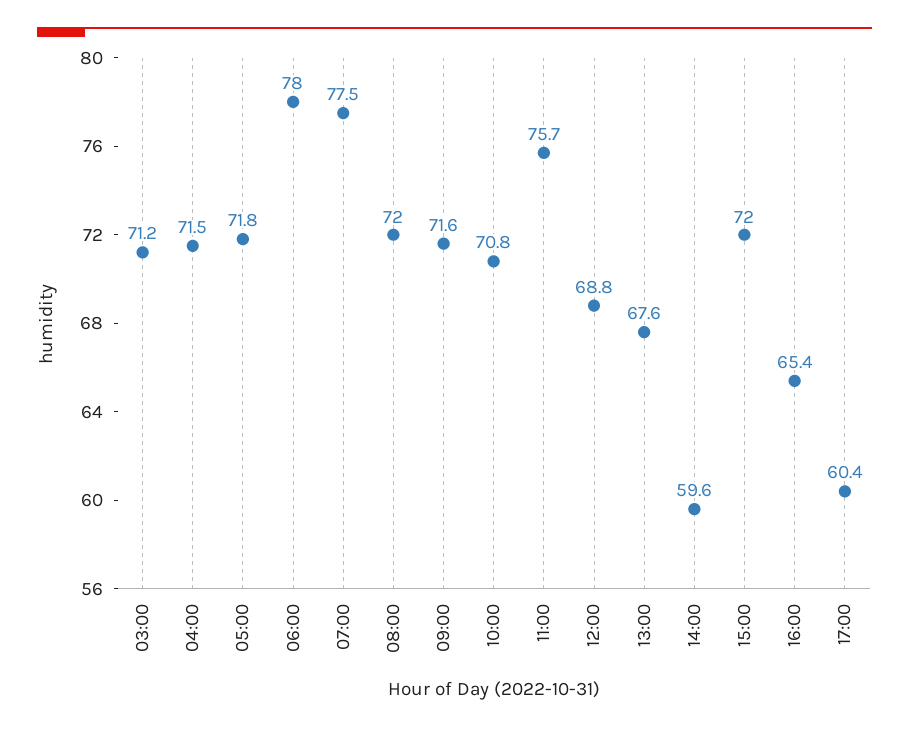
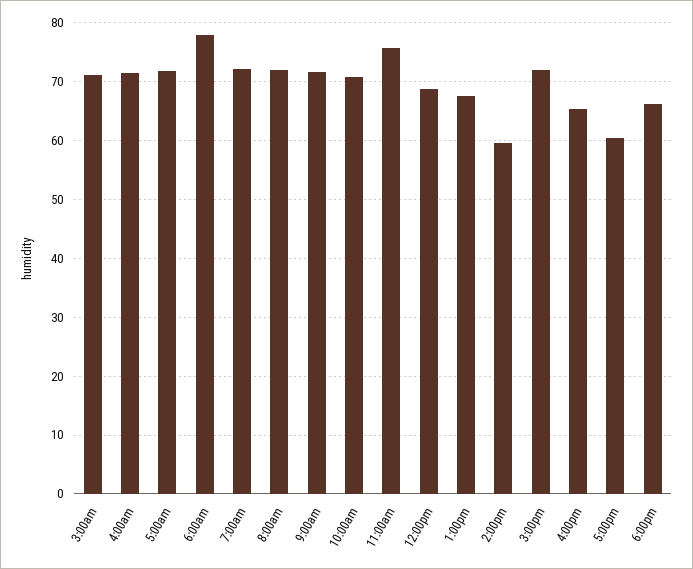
07:00: 77.5 -> 72
6:00pm: none -> 66

